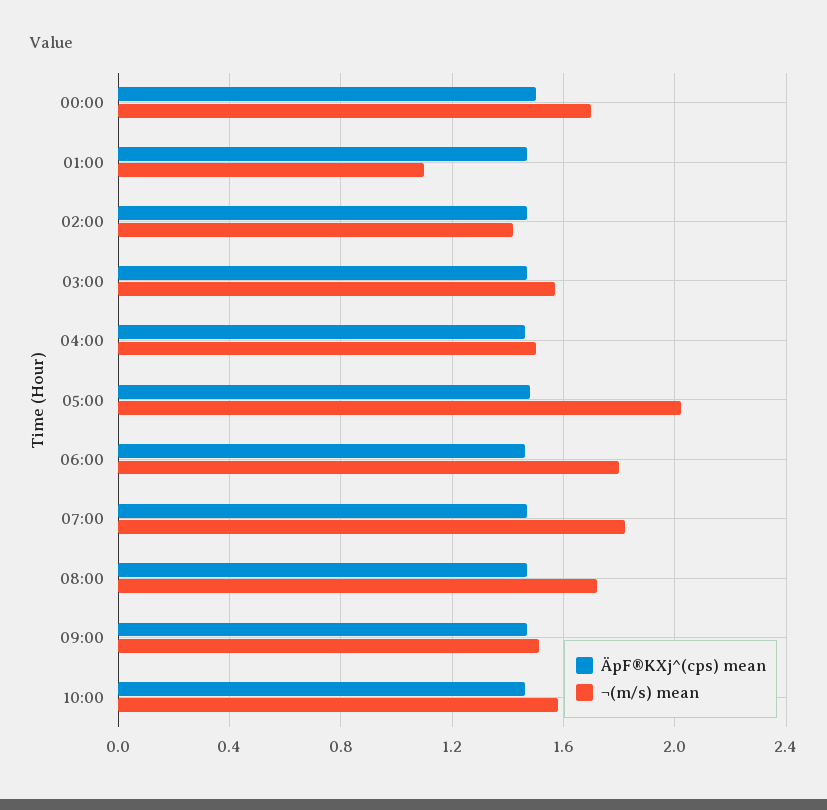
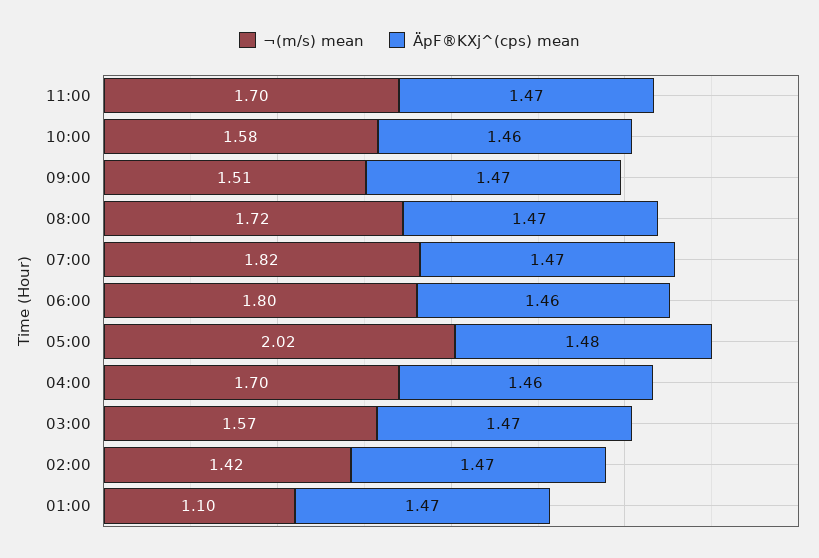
ÄpF®KXj^(cps) mean, 00:00: 1.5 -> none
¬(m/s) mean, 00:00: 1.7 -> none
¬(m/s) mean, 04:00: 1.5 -> 1.7
¬(m/s) mean, 11:00: none -> 1.7
ÄpF®KXj^(cps) mean, 11:00: none -> 1.47

